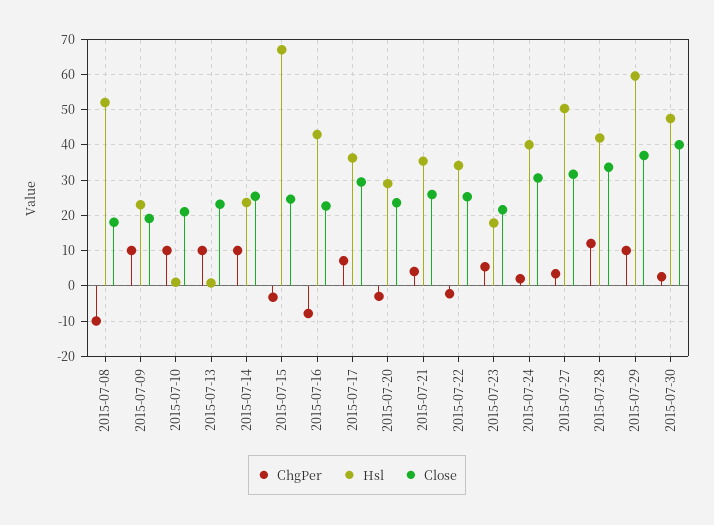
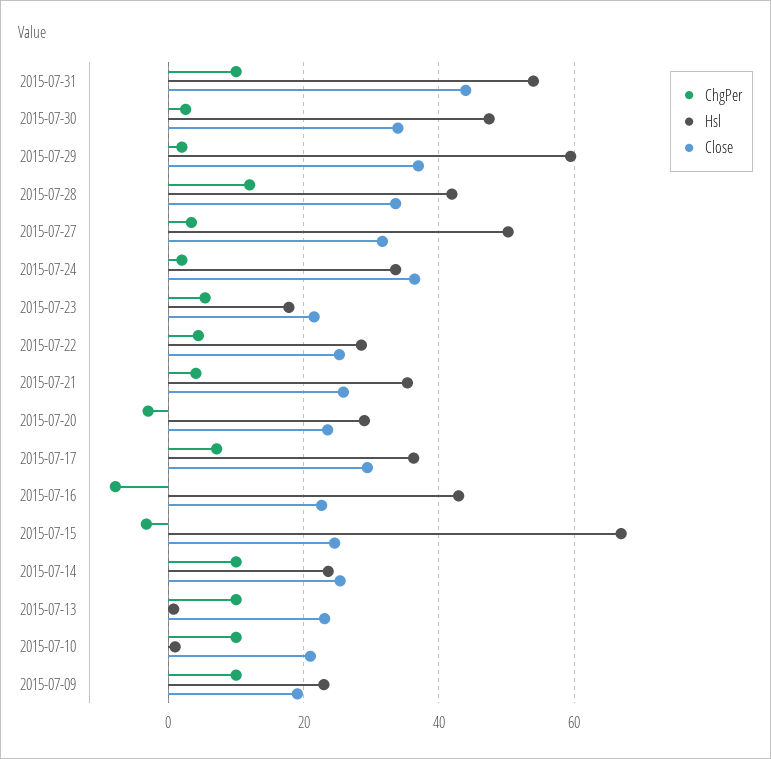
ChgPer, 2015-07-08: -10 -> none
Hsl, 2015-07-08: 52 -> none
Close, 2015-07-08: 18 -> none
ChgPer, 2015-07-22: -2 -> 4
Hsl, 2015-07-22: 34 -> 28
Hsl, 2015-07-24: 40 -> 34
Close, 2015-07-24: 30 -> 36
ChgPer, 2015-07-29: 10 -> 2
Close, 2015-07-30: 40 -> 34
ChgPer, 2015-07-31: none -> 10
Hsl, 2015-07-31: none -> 54
Close, 2015-07-31: none -> 44

